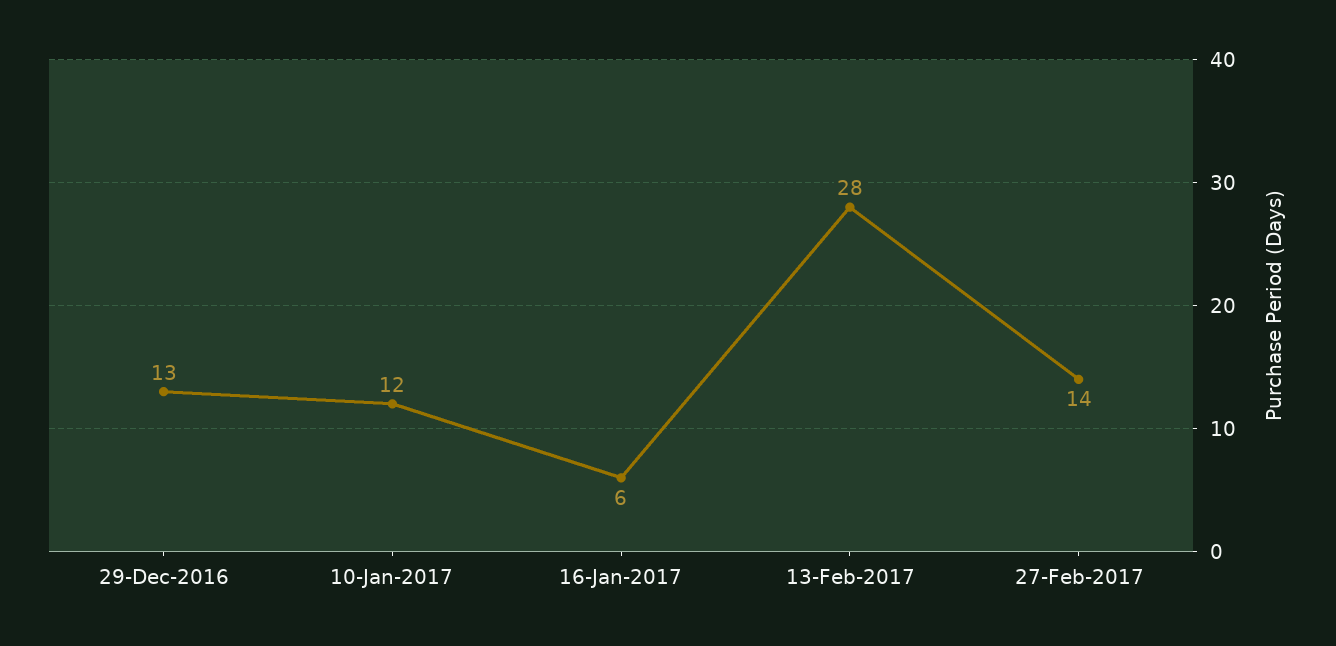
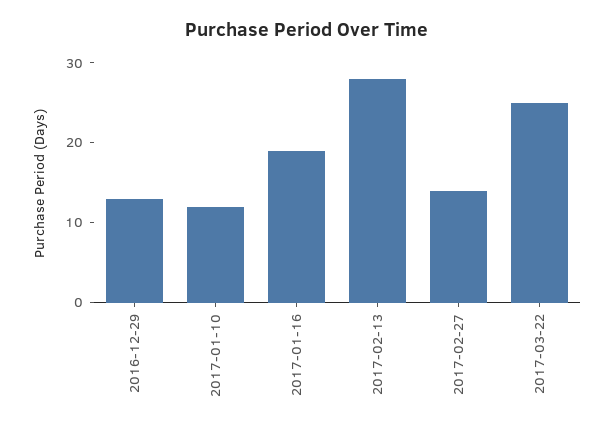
16-Jan-2017: 6 -> 20
2017-03-22: none -> 25

